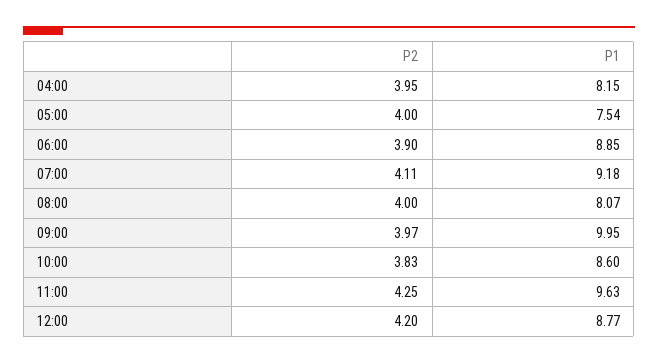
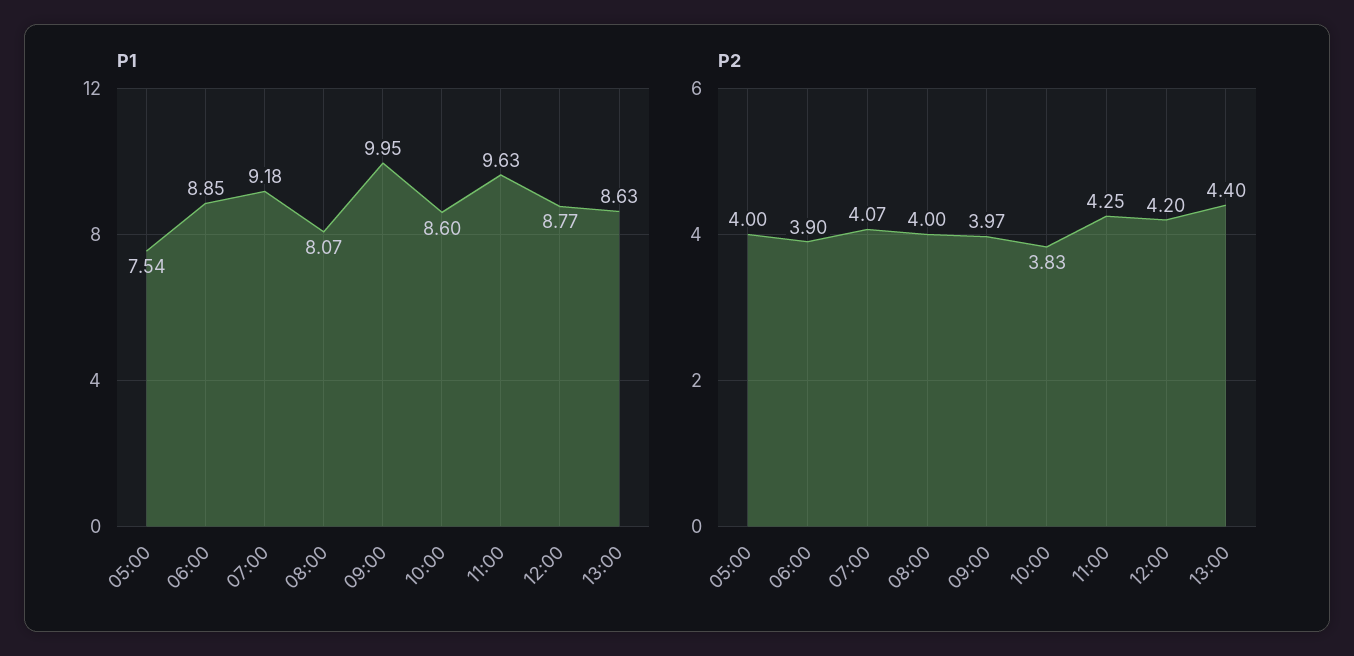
P2, 04:00: 3.95 -> none
P1, 04:00: 8.15 -> none
P2, 07:00: 4.11 -> 4.07
P1, 13:00: none -> 8.63
P2, 13:00: none -> 4.4

